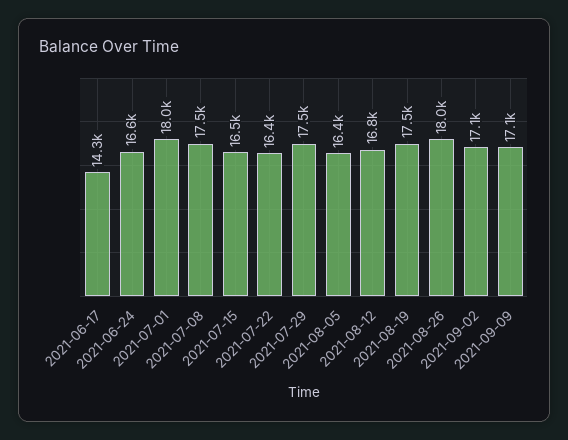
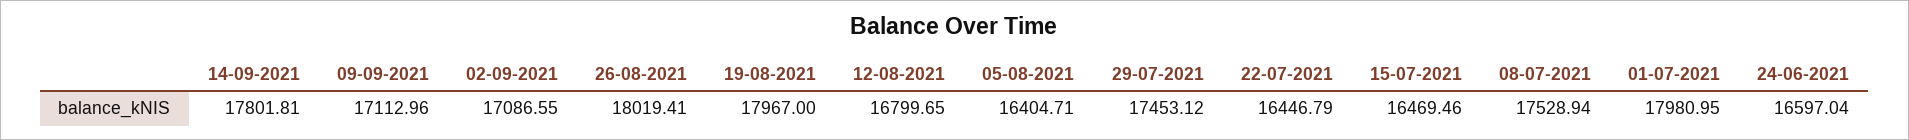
2021-06-17: 14300 -> none
2021-08-19: 17500 -> 17967
14-09-2021: none -> 17801.81

